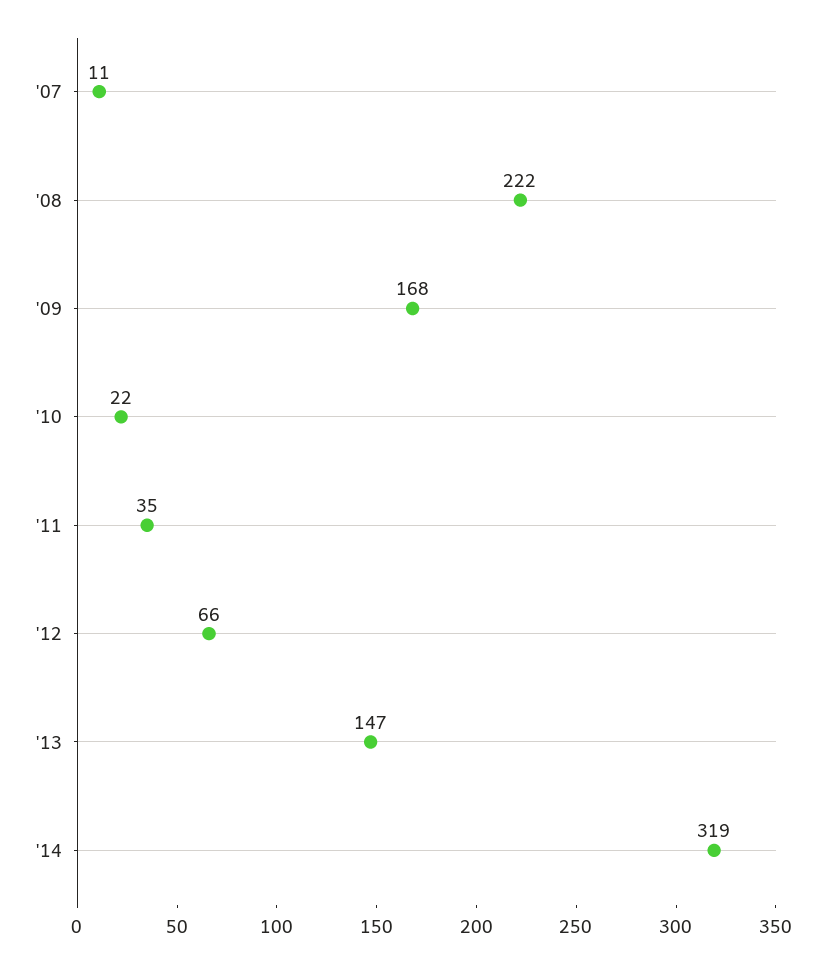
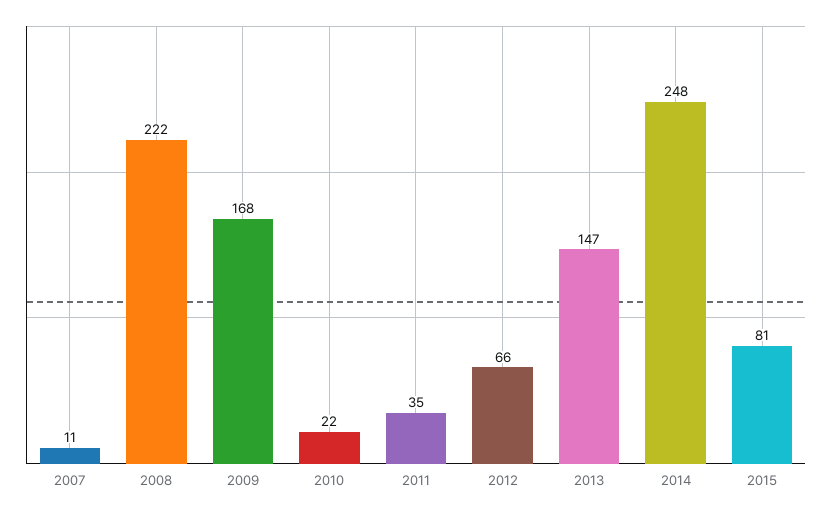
'14: 319 -> 248
2015: none -> 81

